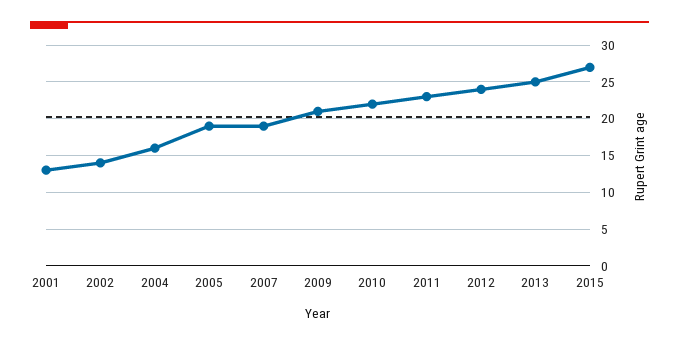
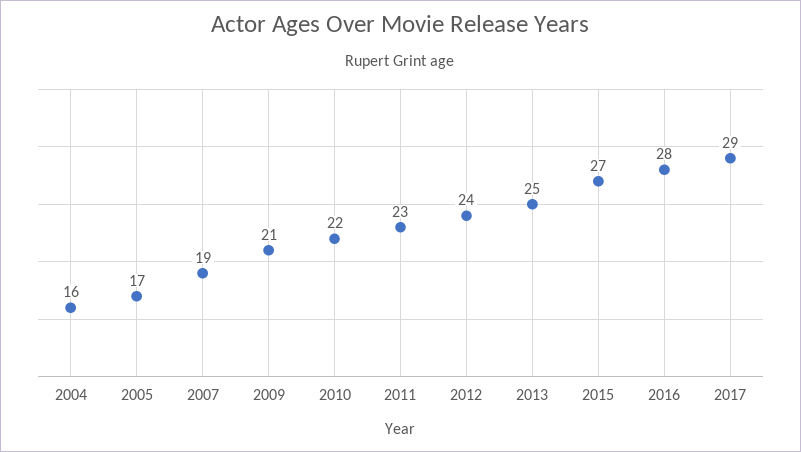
2001: 13 -> none
2002: 14 -> none
2005: 19 -> 17
2016: none -> 28
2017: none -> 29

